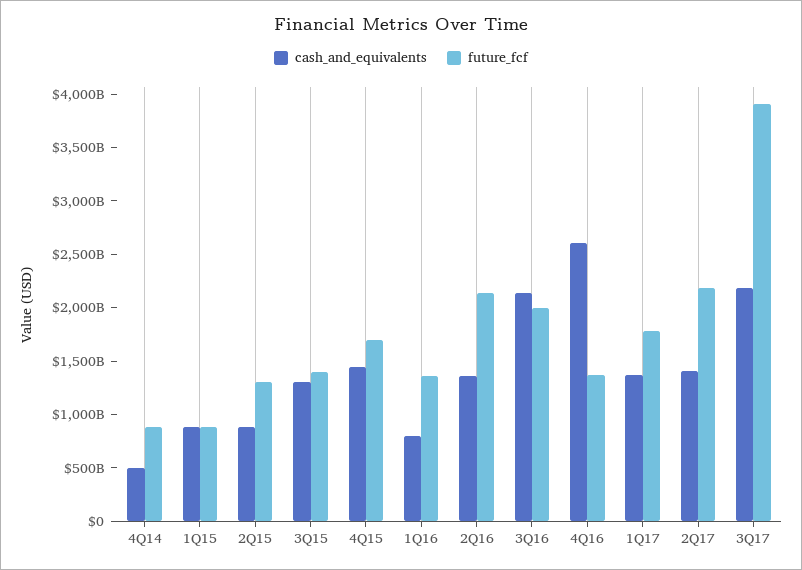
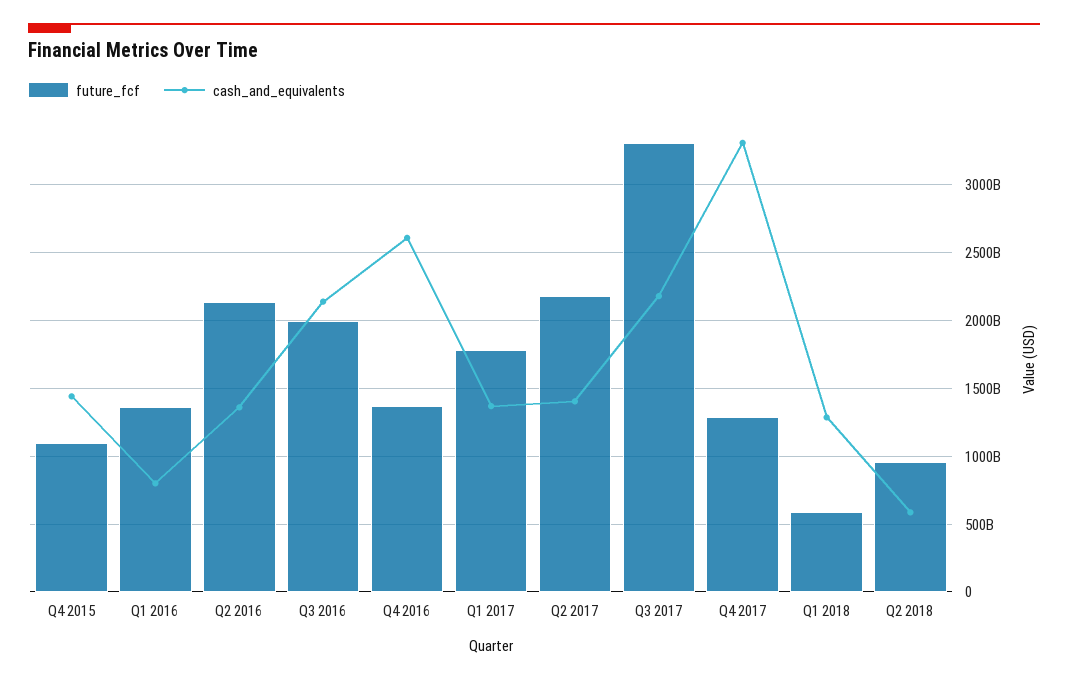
cash_and_equivalents, 4Q14: 500000000000 -> none
future_fcf, 4Q14: 900000000000 -> none
cash_and_equivalents, 1Q15: 900000000000 -> none
future_fcf, 1Q15: 900000000000 -> none
cash_and_equivalents, 2Q15: 900000000000 -> none
future_fcf, 2Q15: 1300000000000 -> none
cash_and_equivalents, 3Q15: 1300000000000 -> none
future_fcf, 3Q15: 1400000000000 -> none
future_fcf, 4Q15: 1700000000000 -> 1100000000000
future_fcf, 3Q17: 3900000000000 -> 3300000000000
future_fcf, Q4 2017: none -> 1300000000000
cash_and_equivalents, Q4 2017: none -> 3300000000000
future_fcf, Q1 2018: none -> 600000000000
cash_and_equivalents, Q1 2018: none -> 1300000000000
future_fcf, Q2 2018: none -> 950000000000
cash_and_equivalents, Q2 2018: none -> 600000000000

